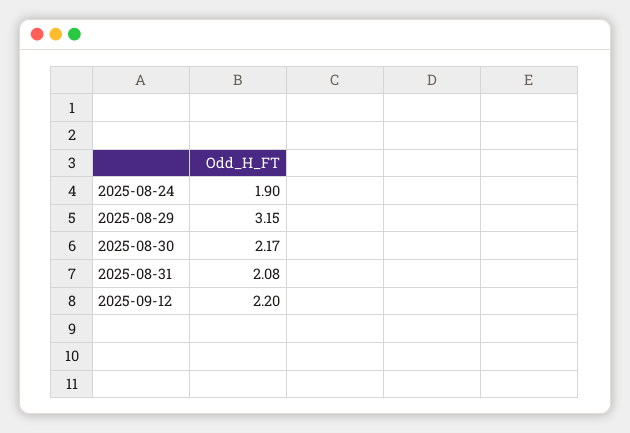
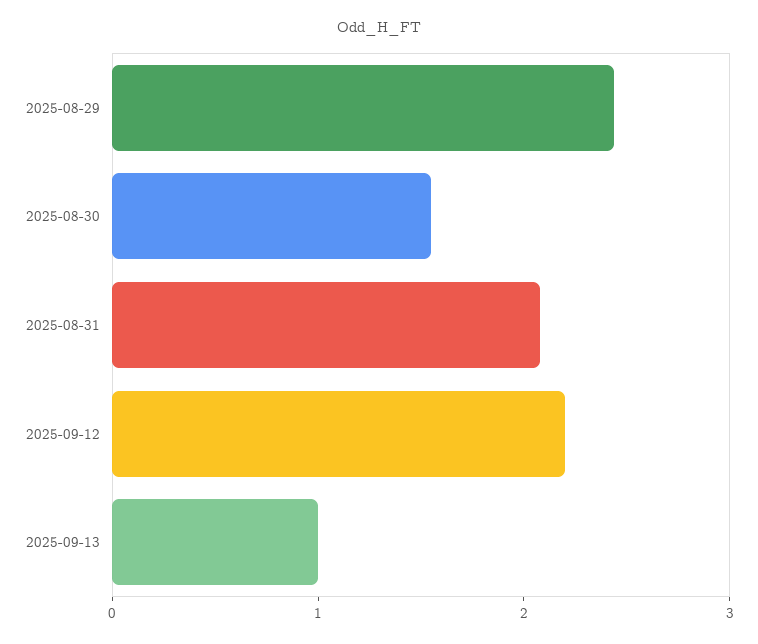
2025-08-24: 1.9 -> none
2025-08-29: 3.15 -> 2.4
2025-08-30: 2.17 -> 1.6
2025-09-13: none -> 1

